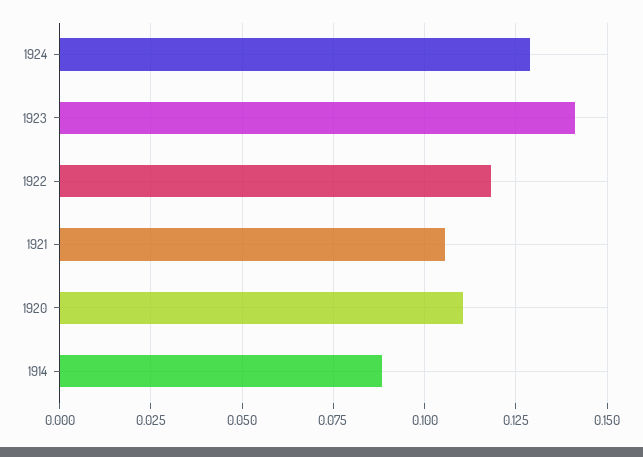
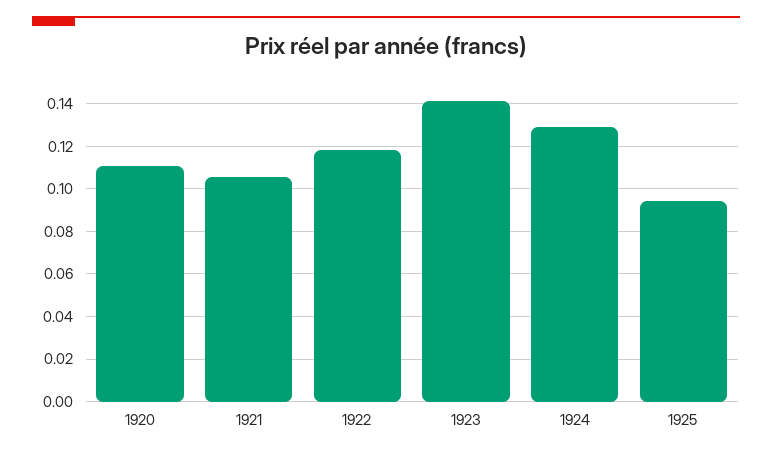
1914: 0.0875 -> none
1925: none -> 0.095

